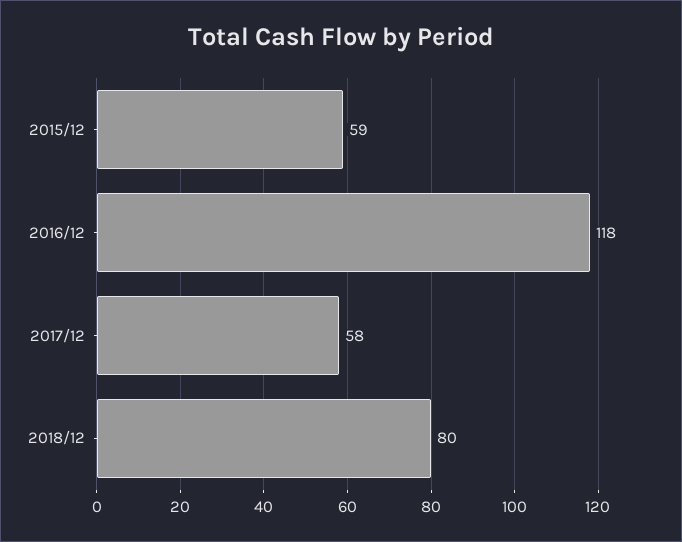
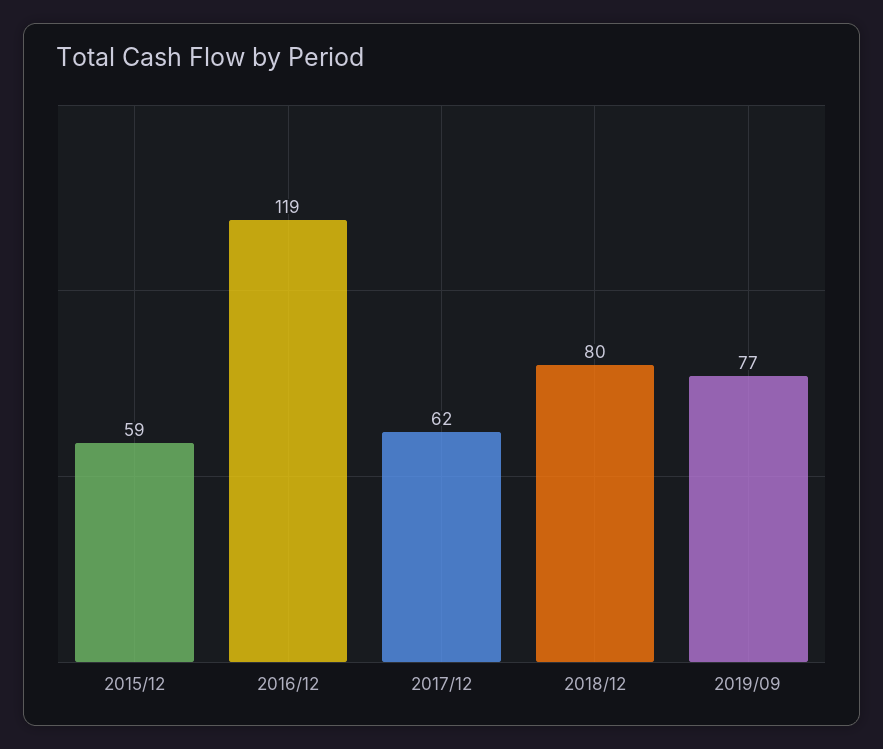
2016/12: 118 -> 119
2017/12: 58 -> 62
2019/09: none -> 77

